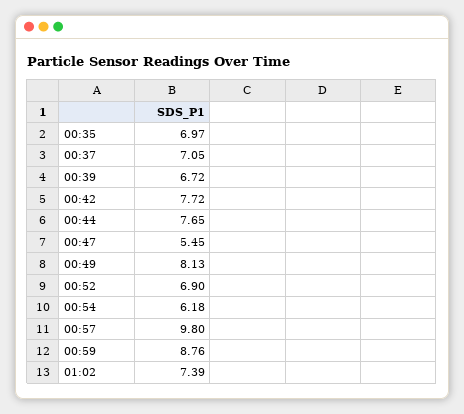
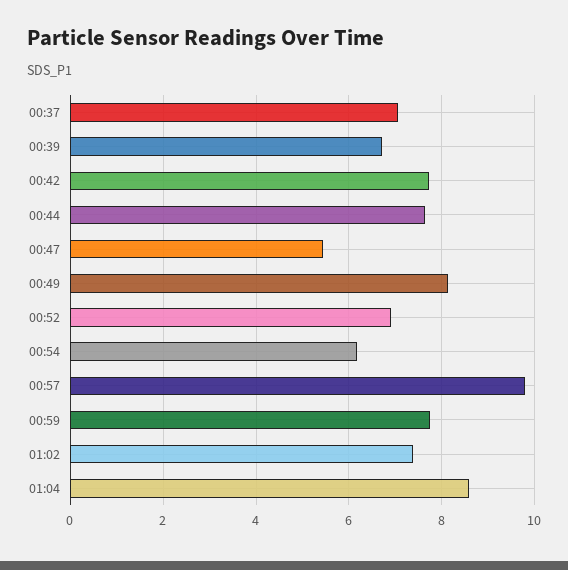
00:35: 6.97 -> none
00:59: 8.76 -> 7.8
01:04: none -> 8.6

